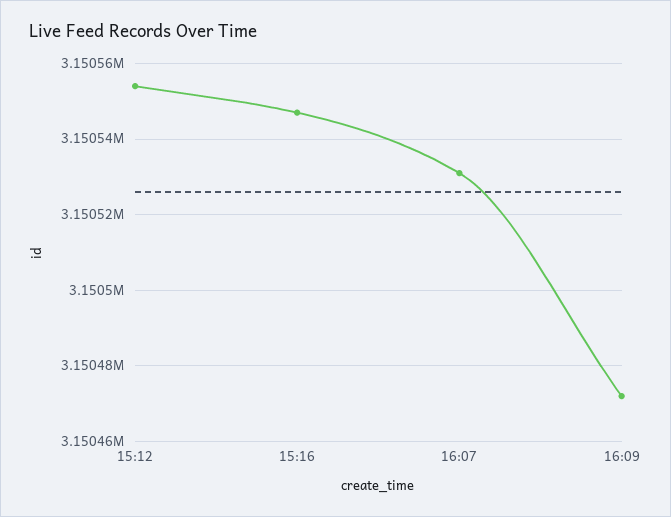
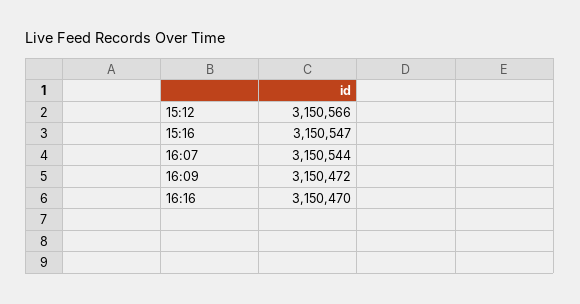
15:12: 3150555 -> 3150566
16:07: 3150530 -> 3150544
16:16: none -> 3150470

